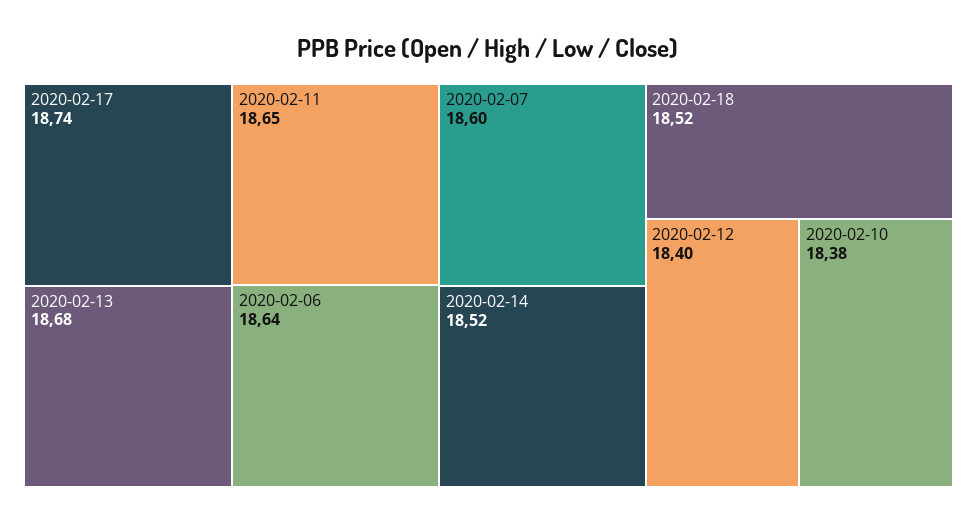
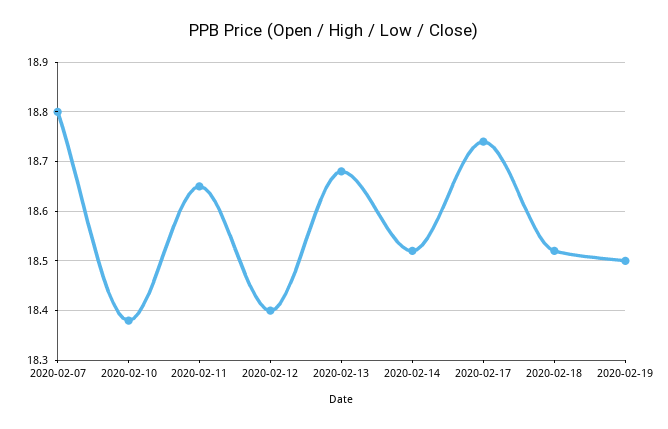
2020-02-06: 18.64 -> none
2020-02-07: 18.6 -> 18.8
2020-02-19: none -> 18.5

